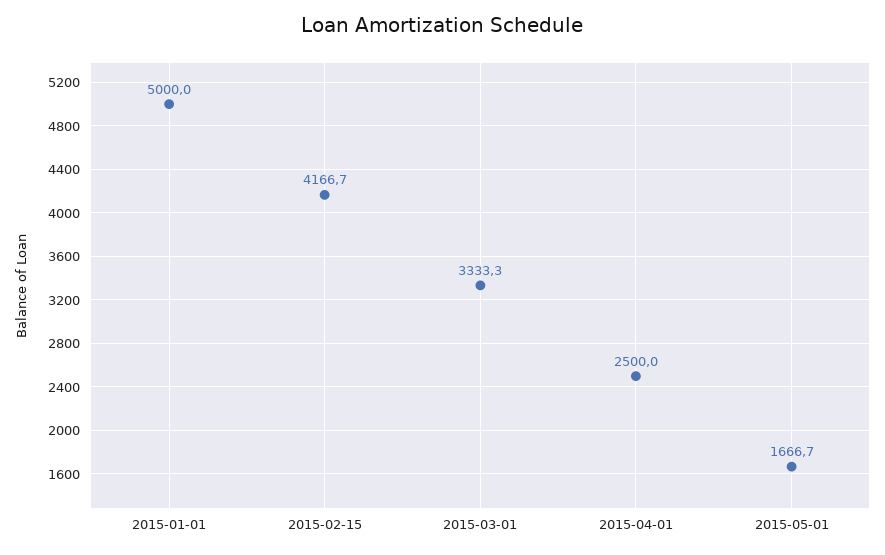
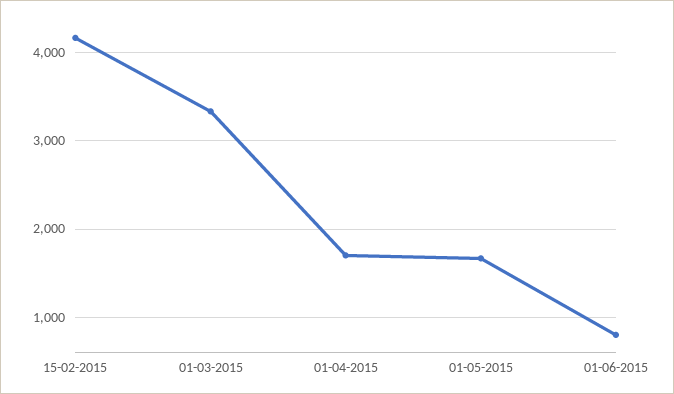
2015-01-01: 5000 -> none
2015-04-01: 2500 -> 1700
01-06-2015: none -> 800

